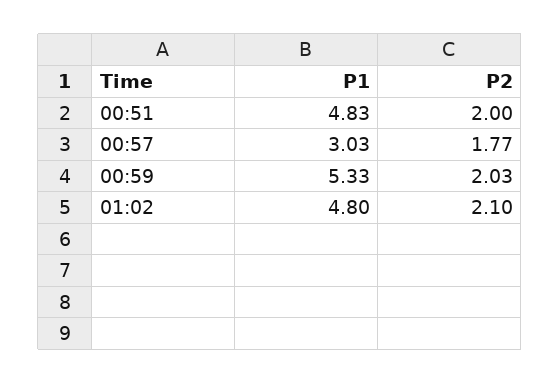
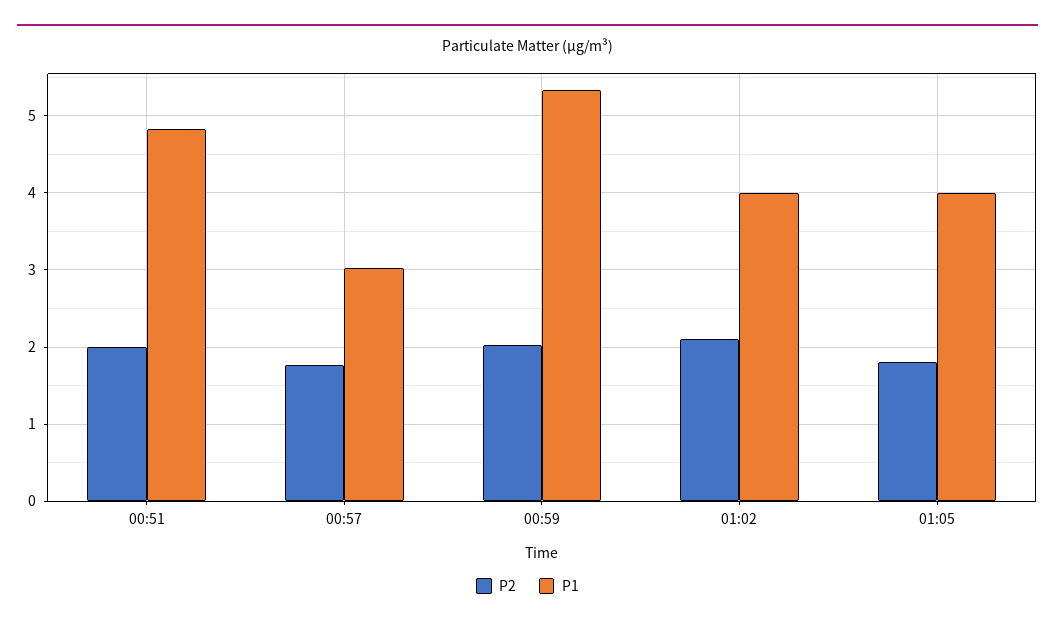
P1, 01:02: 4.8 -> 4
P2, 01:05: none -> 1.8
P1, 01:05: none -> 4

